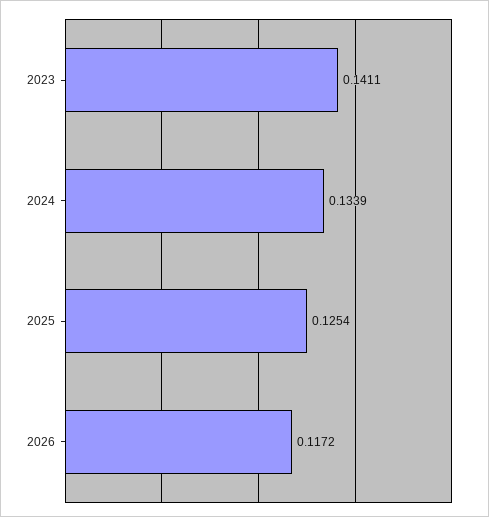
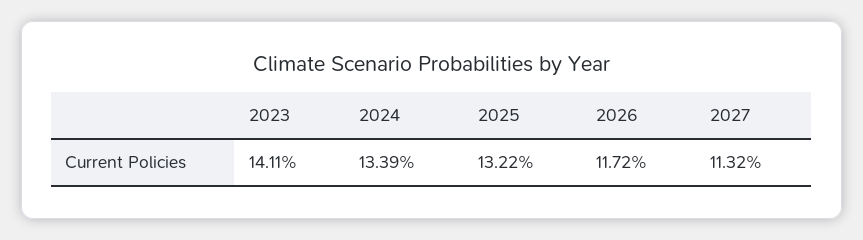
2025: 0.1254 -> 0.1322
2027: none -> 0.1132

